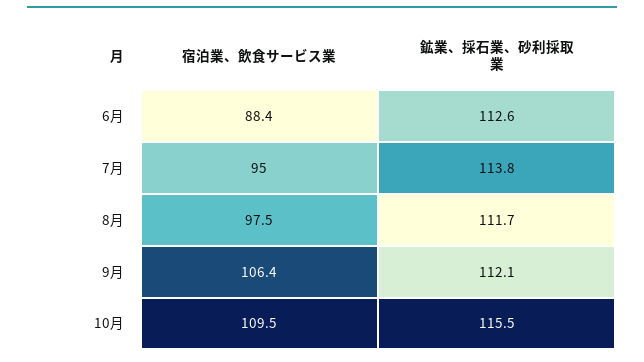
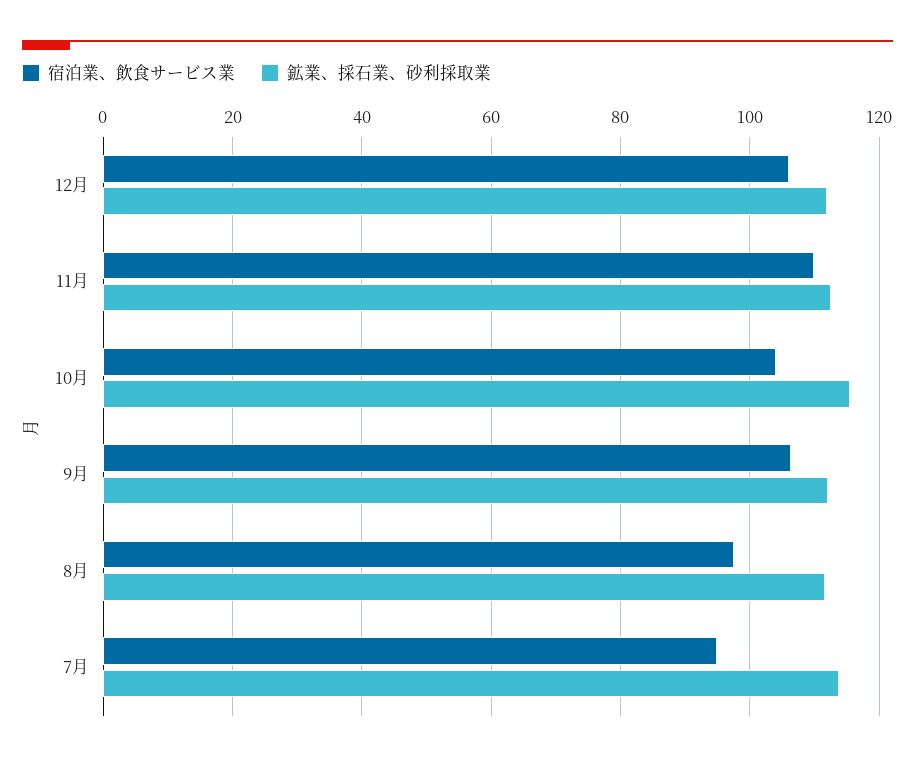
宿泊業、飲食サービス業, 6月: 88.4 -> none
鉱業、採石業、砂利採取業, 6月: 112.6 -> none
宿泊業、飲食サービス業, 10月: 109.5 -> 104
宿泊業、飲食サービス業, 12月: none -> 106
鉱業、採石業、砂利採取業, 12月: none -> 112
宿泊業、飲食サービス業, 11月: none -> 110
鉱業、採石業、砂利採取業, 11月: none -> 112

